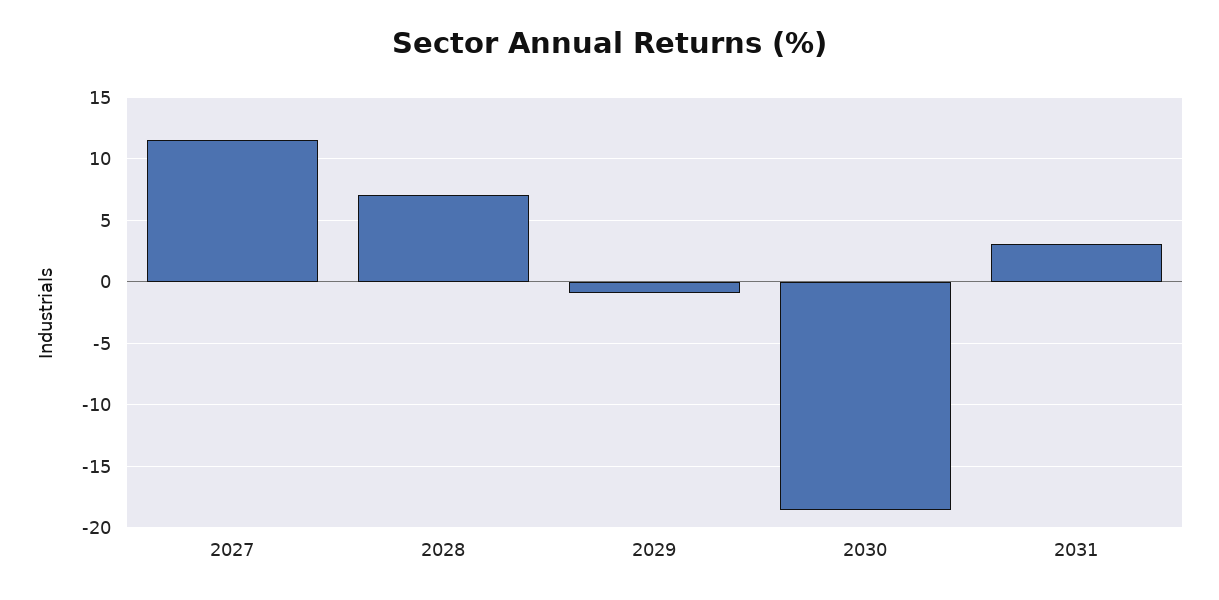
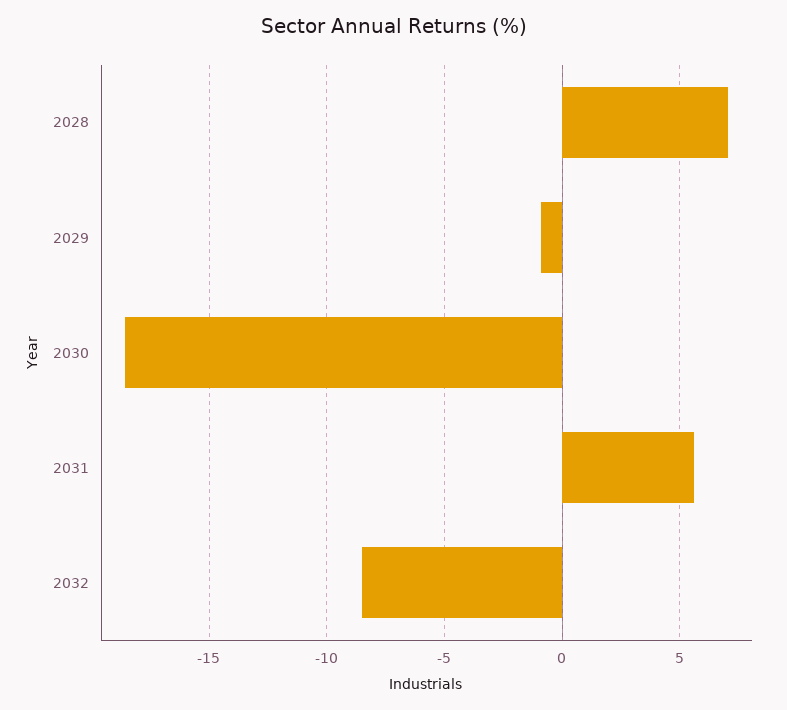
2027: 11.5 -> none
2031: 3 -> 5.5
2032: none -> -8.5

